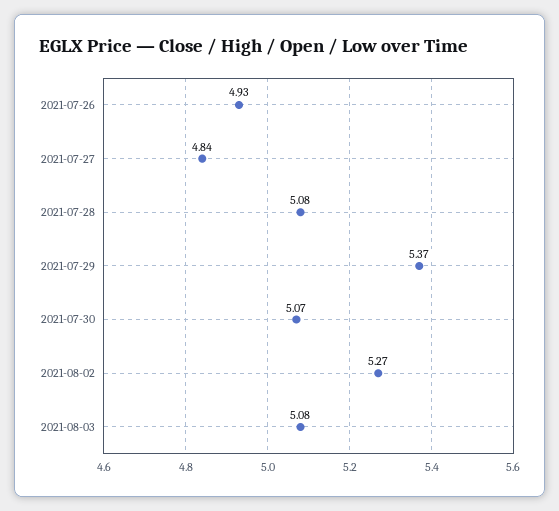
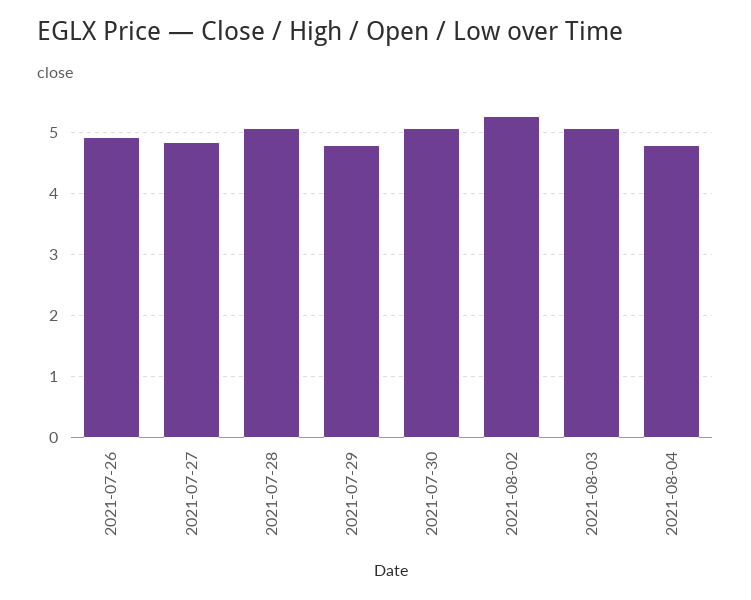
2021-07-29: 5.37 -> 4.8
2021-08-04: none -> 4.8

